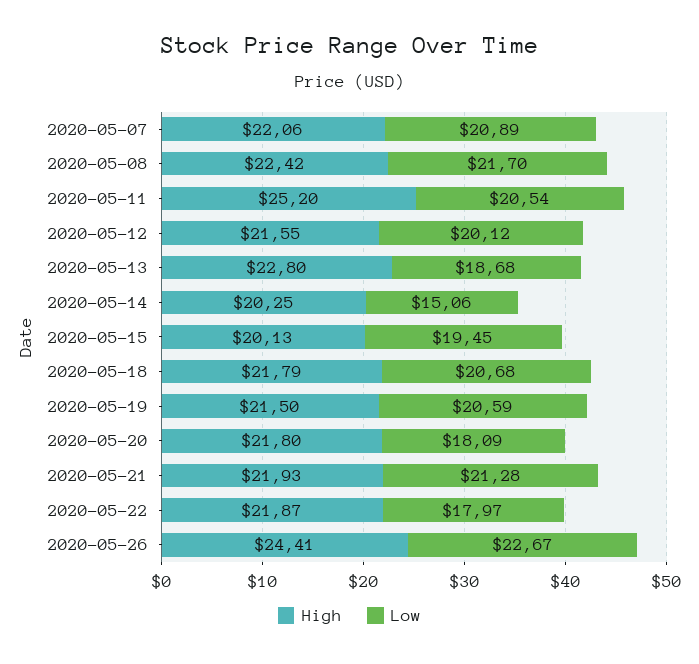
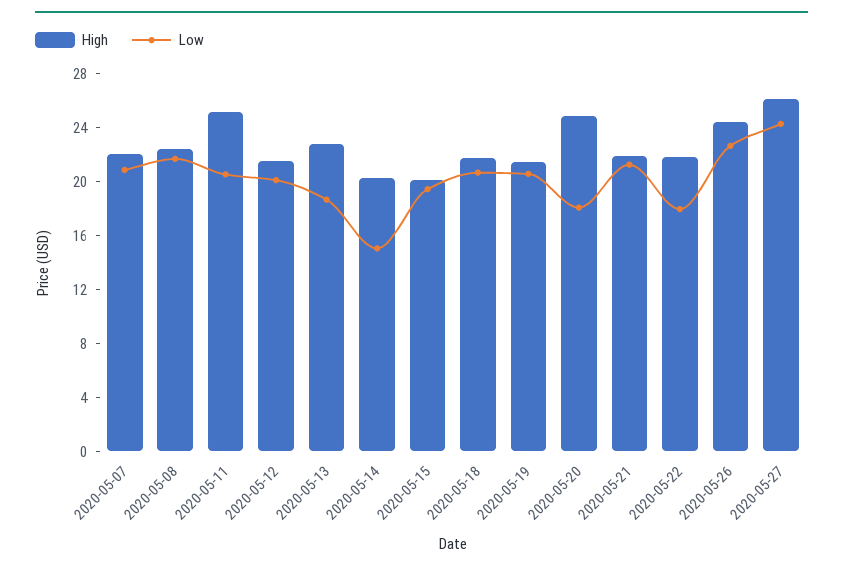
High, 2020-05-20: 21.8 -> 25
High, 2020-05-27: none -> 26
Low, 2020-05-27: none -> 24

